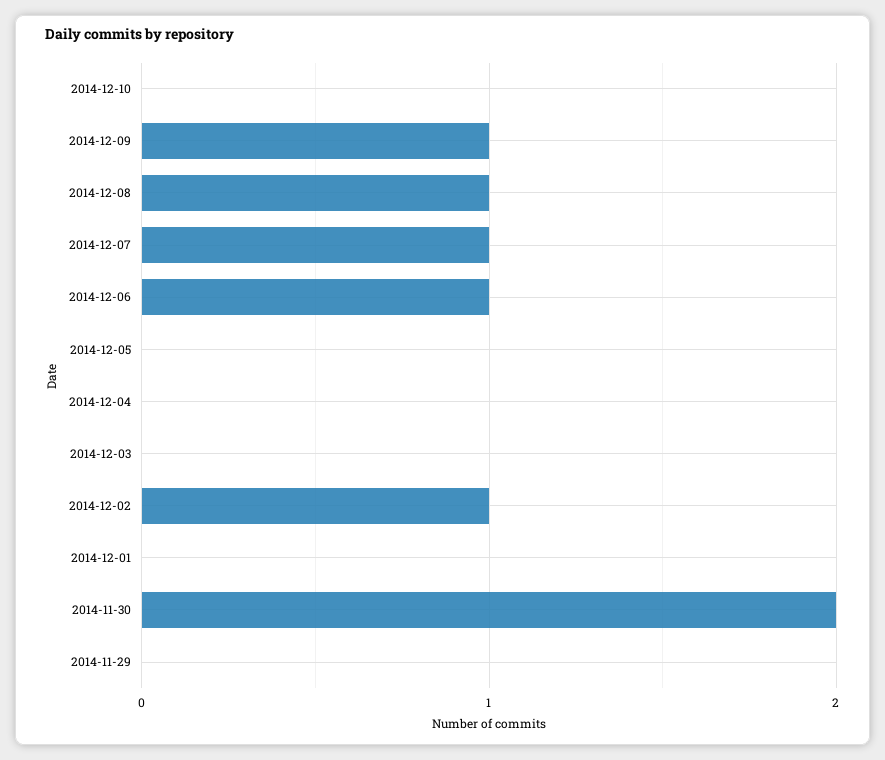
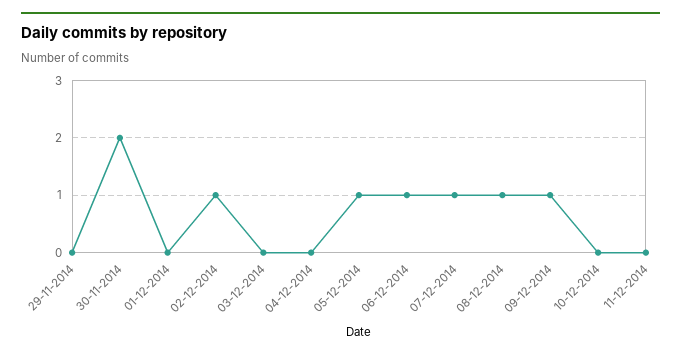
2014-12-05: 0 -> 1
11-12-2014: none -> 0

